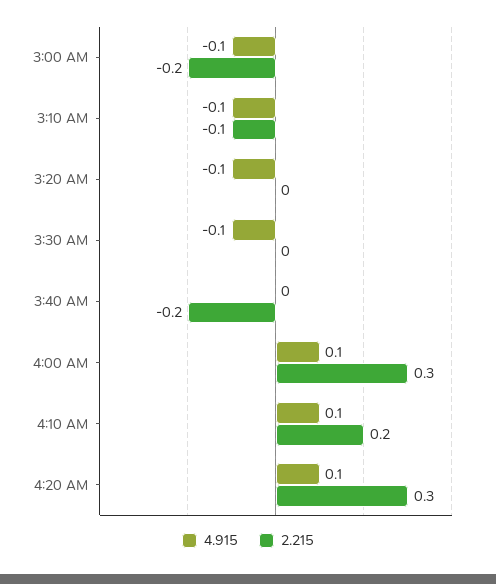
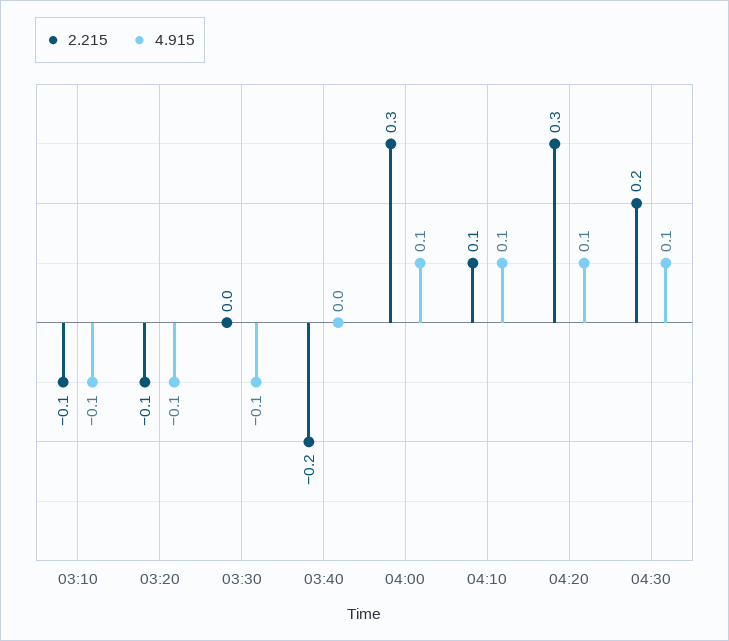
4.915, 3:00 AM: -0.1 -> none
2.215, 3:00 AM: -0.2 -> none
2.215, 3:20 AM: 0 -> -0.1
2.215, 4:10 AM: 0.2 -> 0.1
2.215, 04:30: none -> 0.2
4.915, 04:30: none -> 0.1

